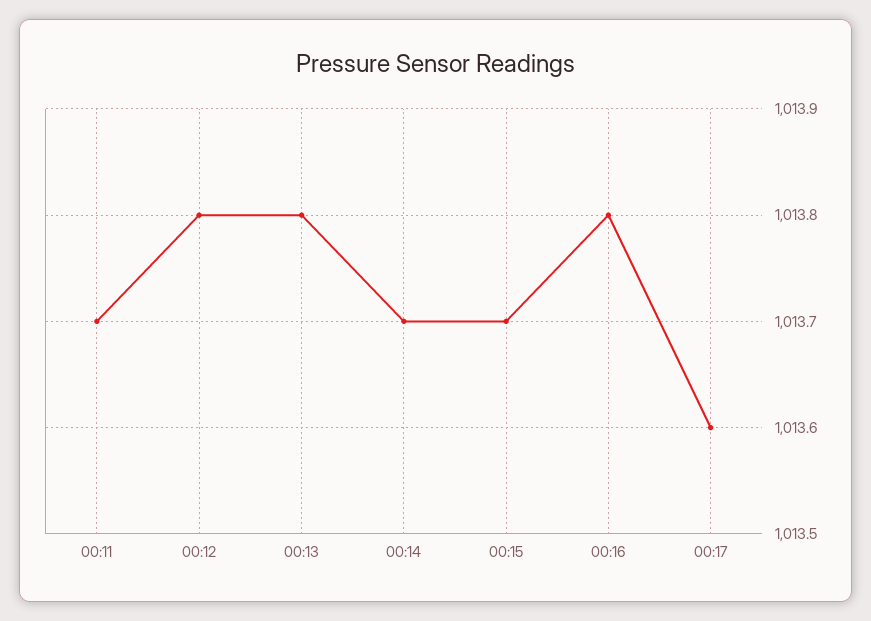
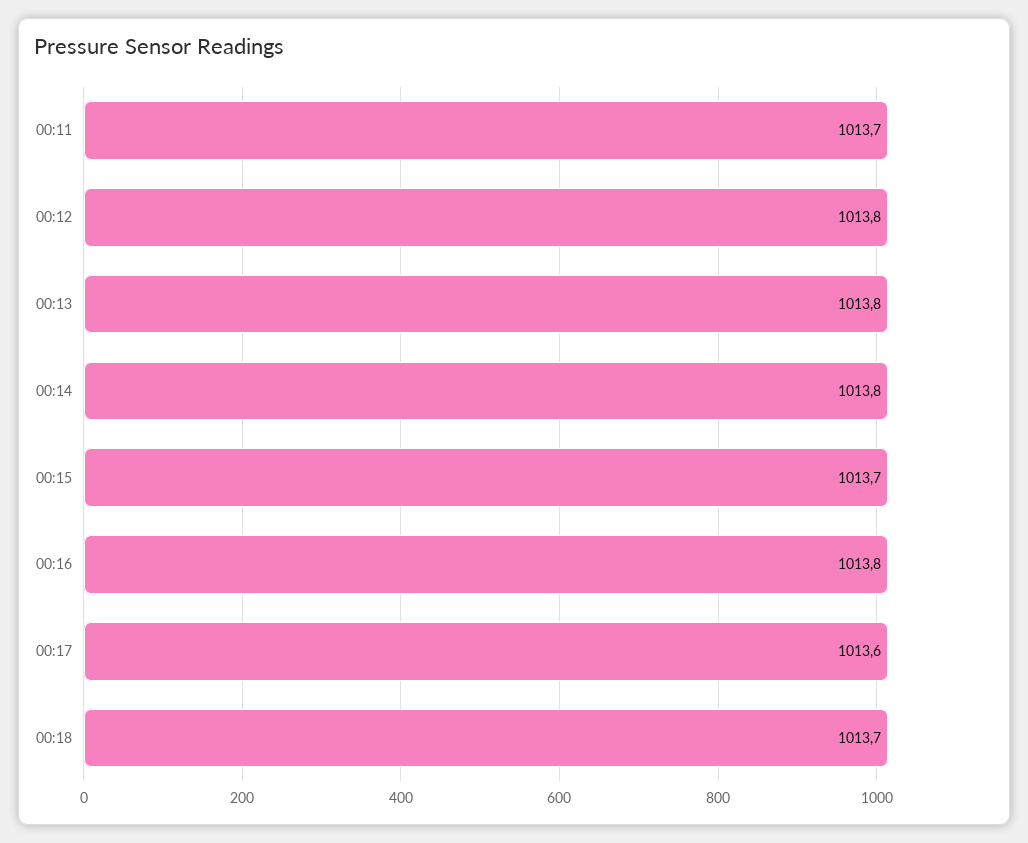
00:14: 1013.7 -> 1013.8
00:18: none -> 1013.7

